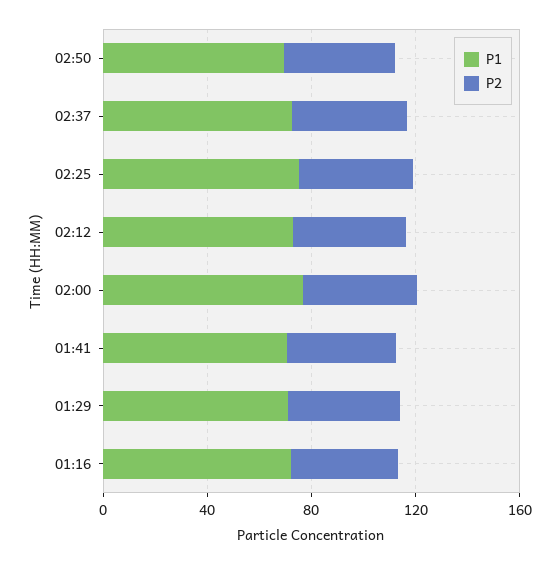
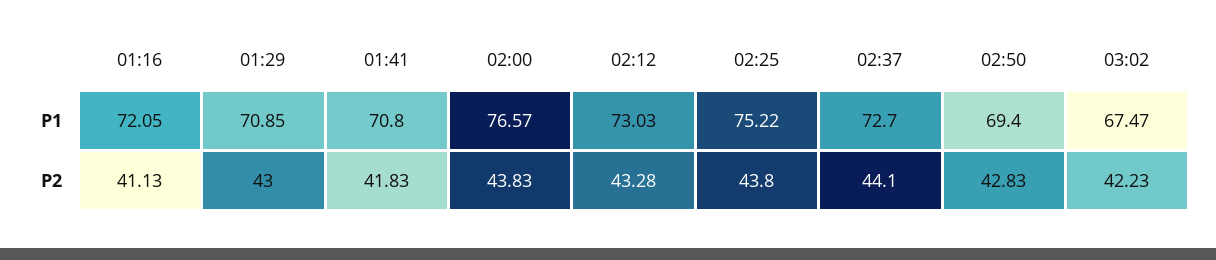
P1, 03:02: none -> 67.47
P2, 03:02: none -> 42.23

